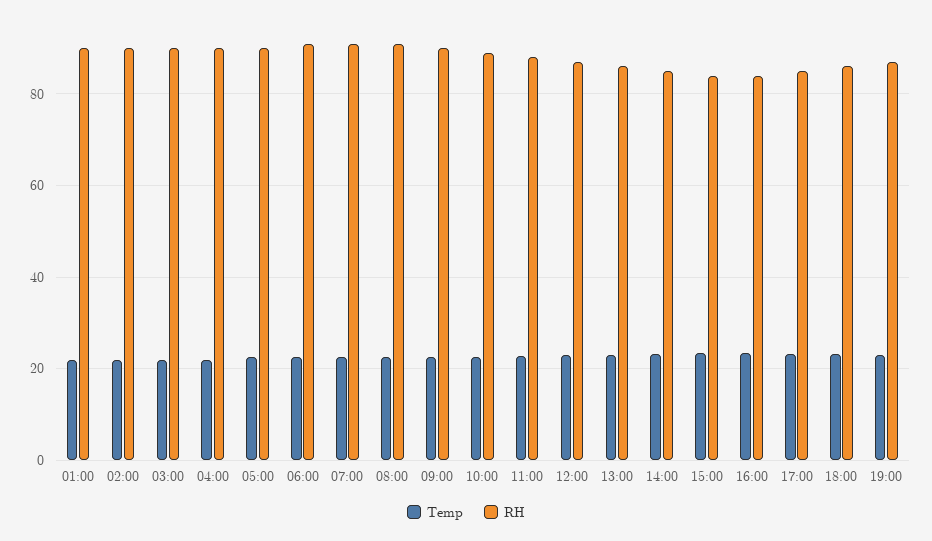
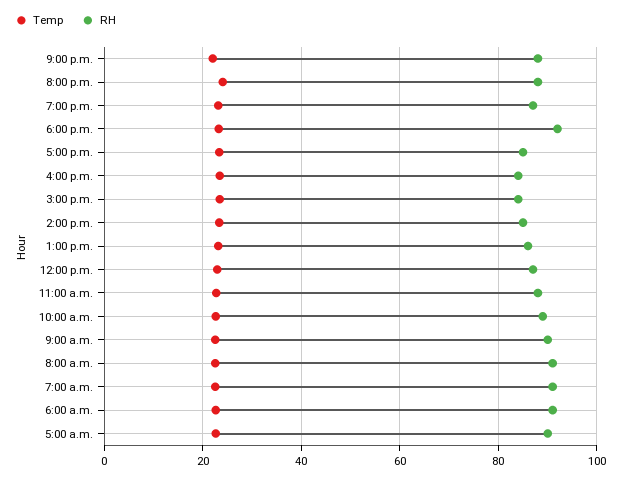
Temp, 01:00: 22 -> none
RH, 01:00: 90 -> none
Temp, 02:00: 22 -> none
RH, 02:00: 90 -> none
Temp, 03:00: 22 -> none
RH, 03:00: 90 -> none
Temp, 04:00: 22 -> none
RH, 04:00: 90 -> none
RH, 18:00: 86 -> 92
Temp, 9:00 p.m.: none -> 22
RH, 9:00 p.m.: none -> 88
Temp, 8:00 p.m.: none -> 24
RH, 8:00 p.m.: none -> 88

